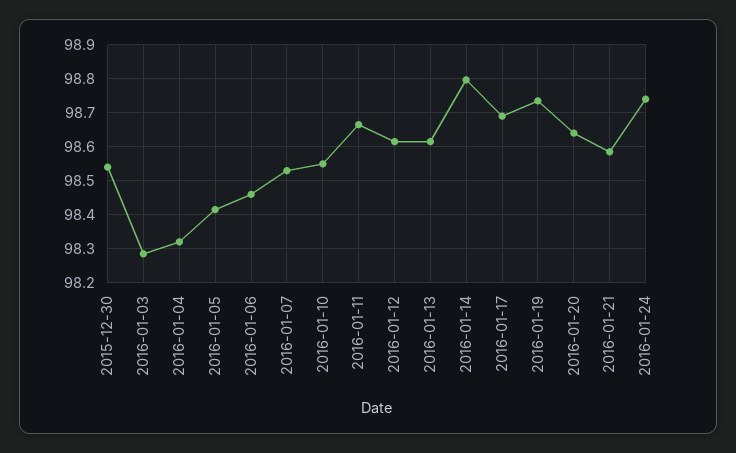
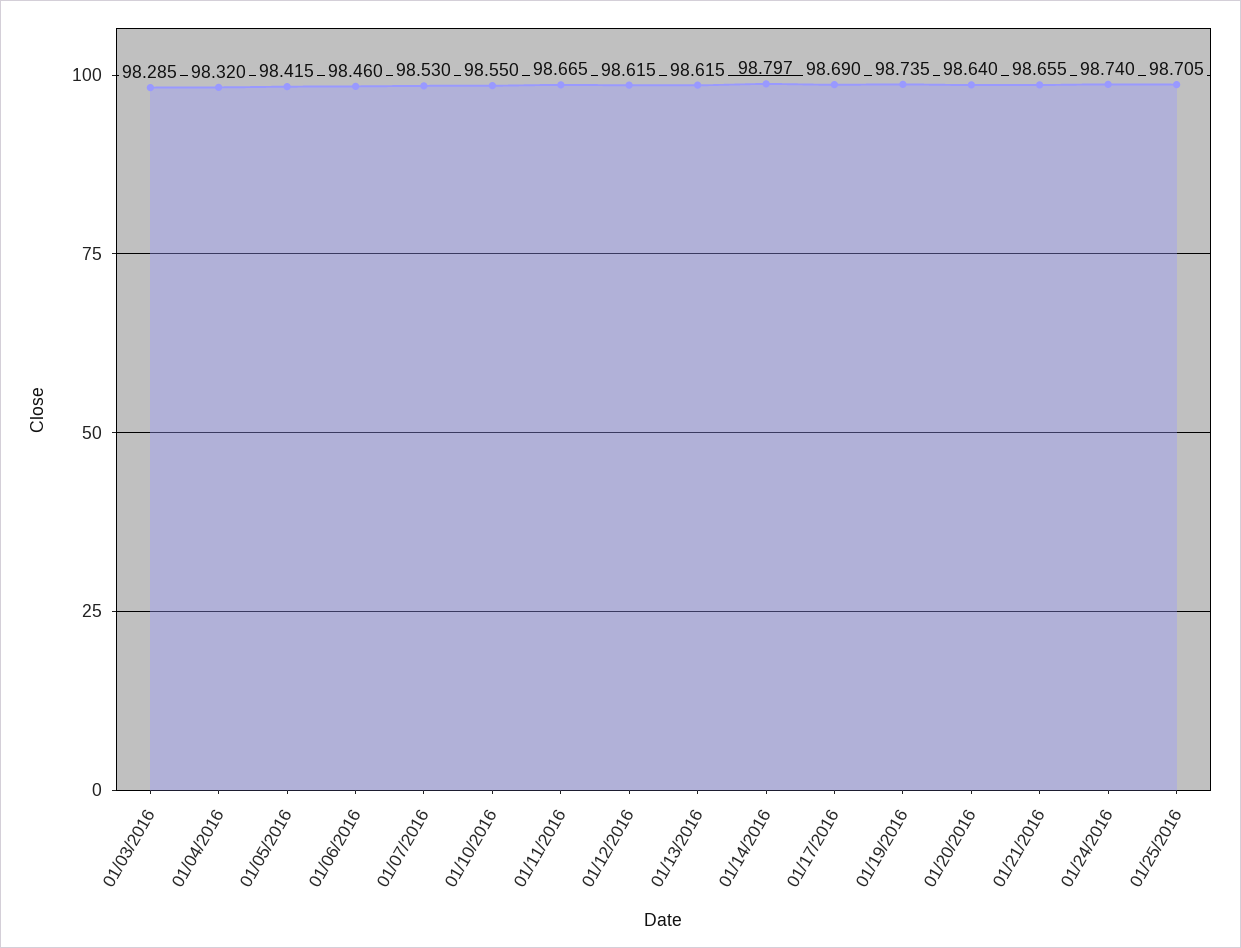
2015-12-30: 98.54 -> none
2016-01-21: 98.58 -> 98.655
01/25/2016: none -> 98.705

